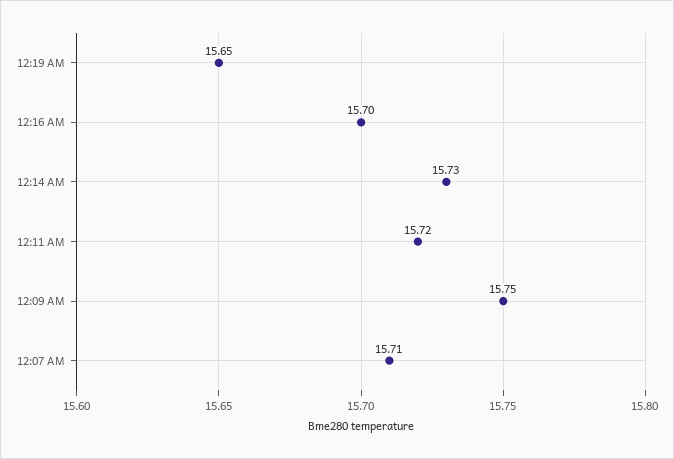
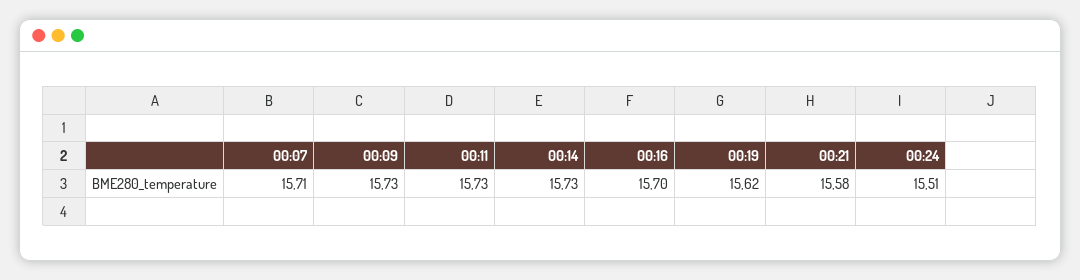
12:19 AM: 15.65 -> 15.62
12:11 AM: 15.72 -> 15.73
12:09 AM: 15.75 -> 15.73
00:21: none -> 15.58
00:24: none -> 15.51

